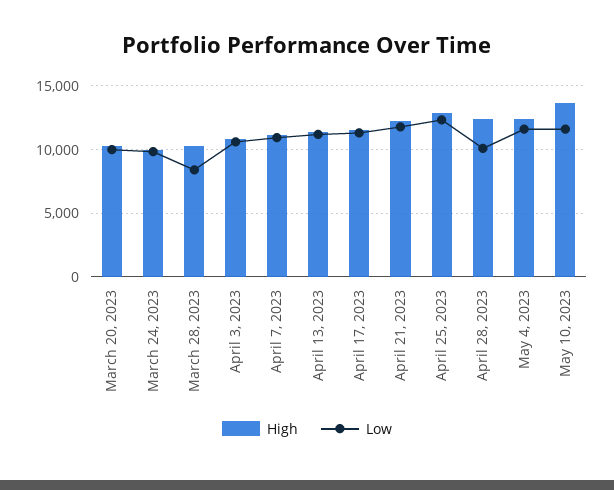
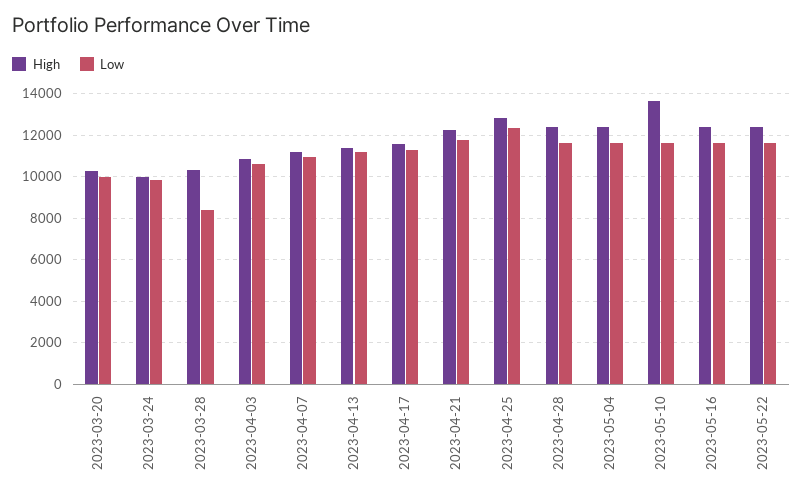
Low, April 28, 2023: 10000 -> 11500
High, 2023-05-16: none -> 12500
Low, 2023-05-16: none -> 11500
High, 2023-05-22: none -> 12500
Low, 2023-05-22: none -> 11500

